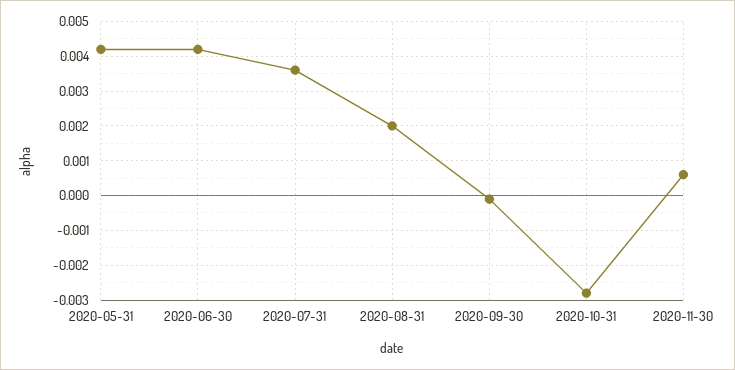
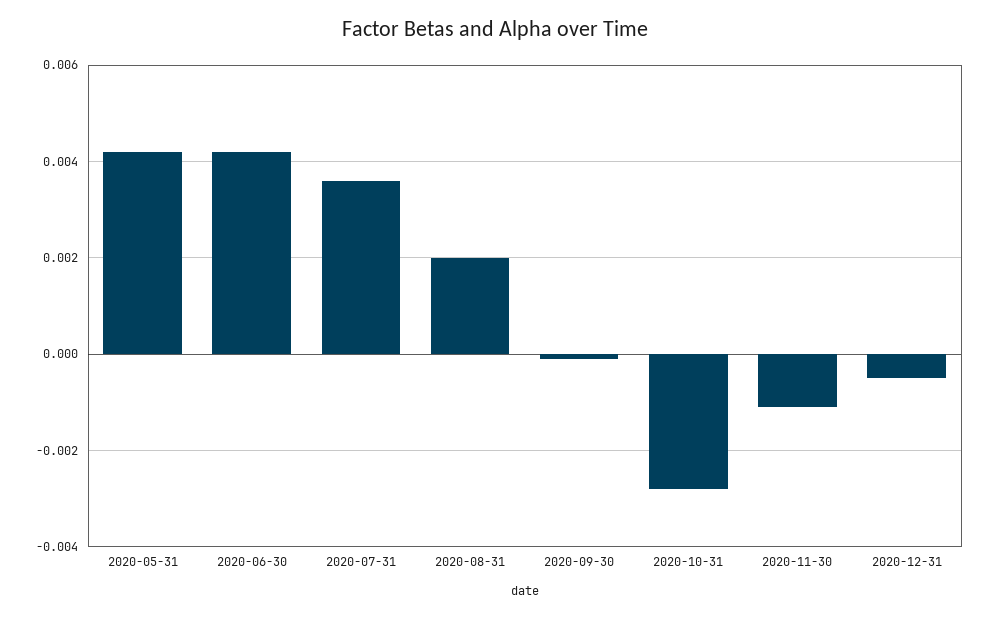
2020-11-30: 0.0005 -> -0.001
2020-12-31: none -> -0.0005

